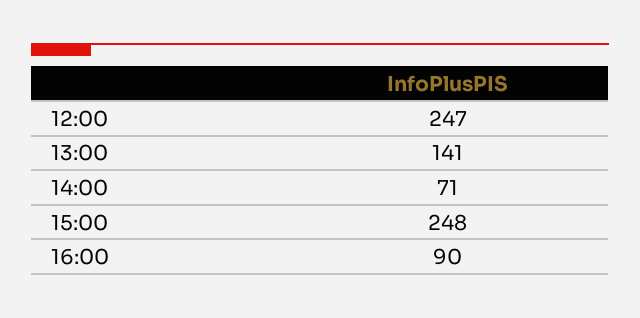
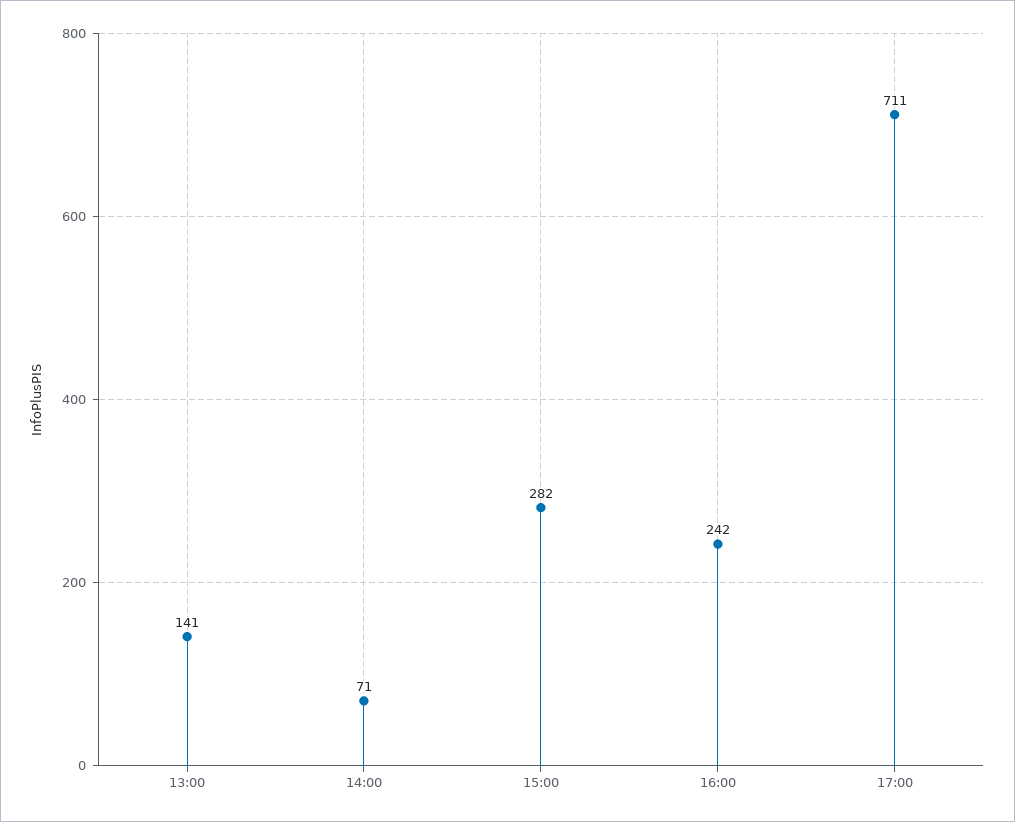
12:00: 247 -> none
15:00: 248 -> 282
16:00: 90 -> 242
17:00: none -> 711

